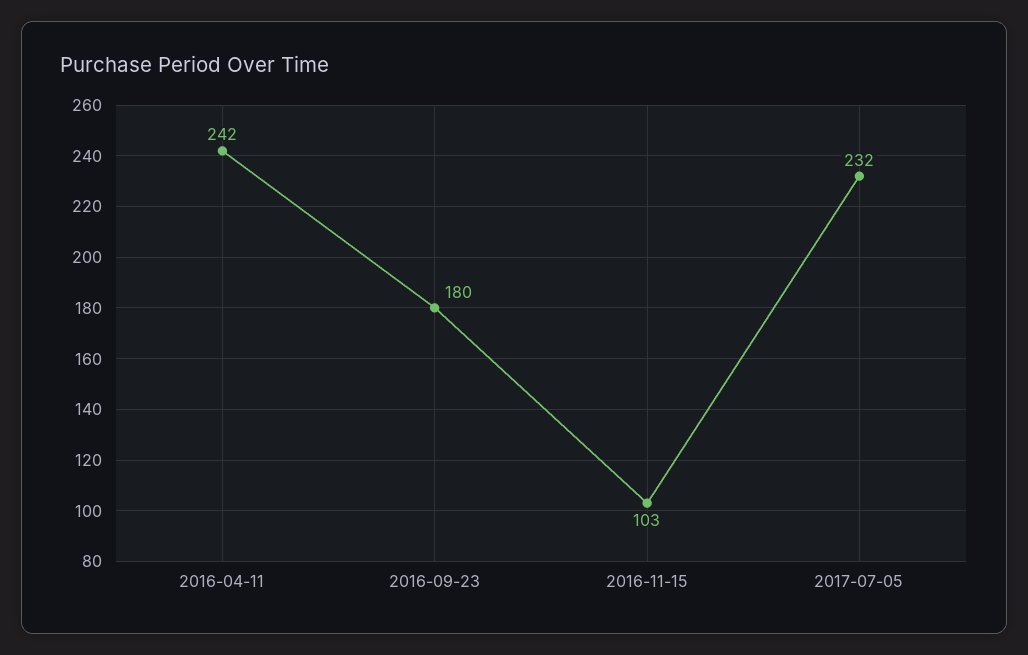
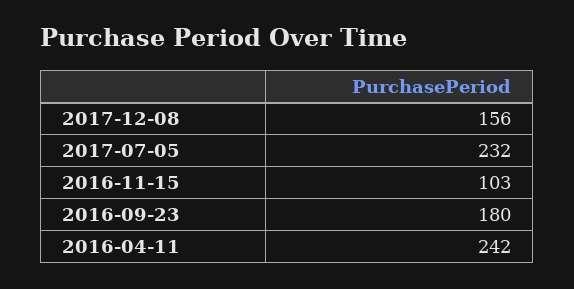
2017-12-08: none -> 156

